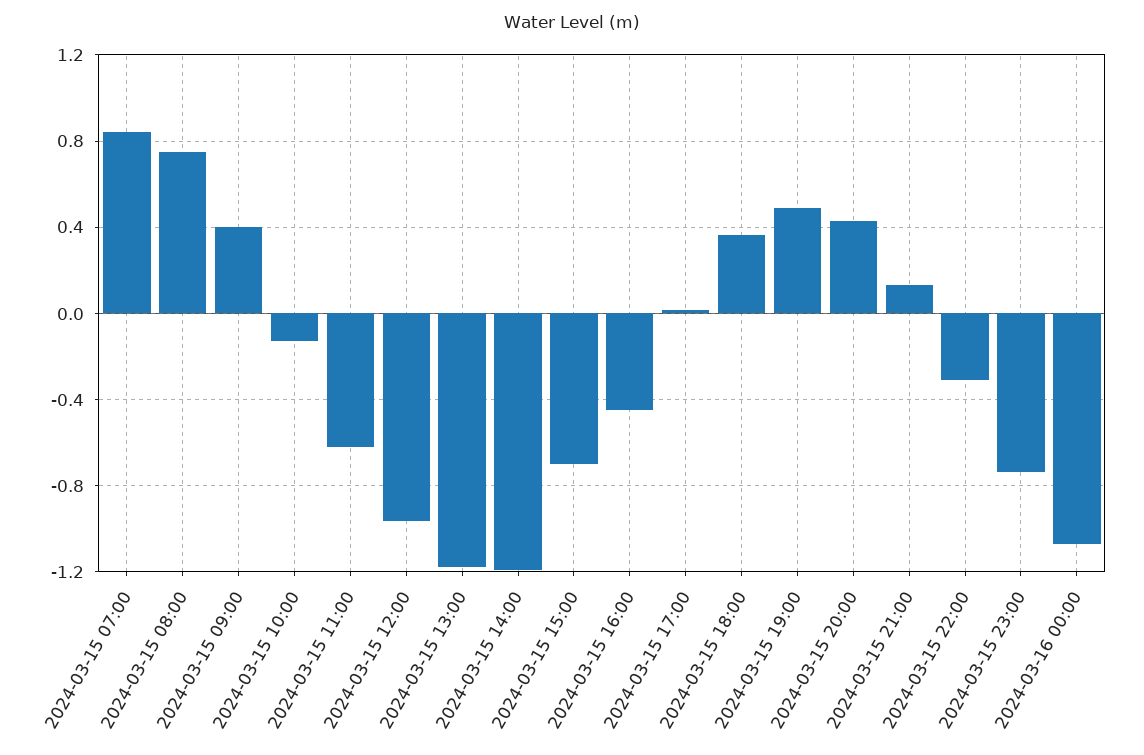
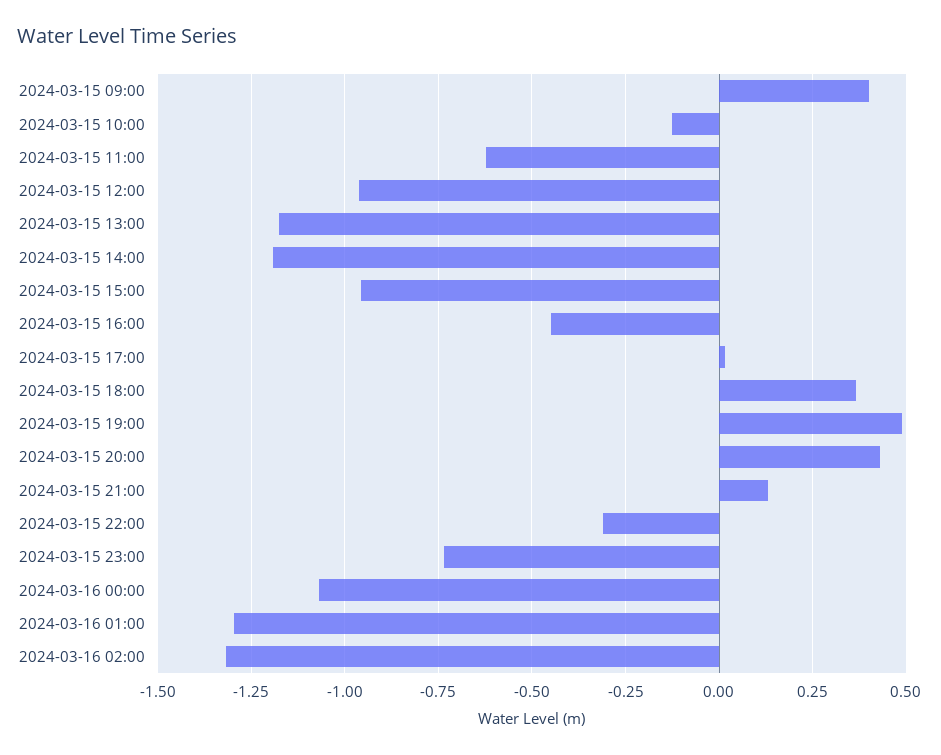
2024-03-15 07:00: 0.85 -> none
2024-03-15 08:00: 0.75 -> none
2024-03-15 15:00: -0.7 -> -0.95
2024-03-16 01:00: none -> -1.3
2024-03-16 02:00: none -> -1.325

